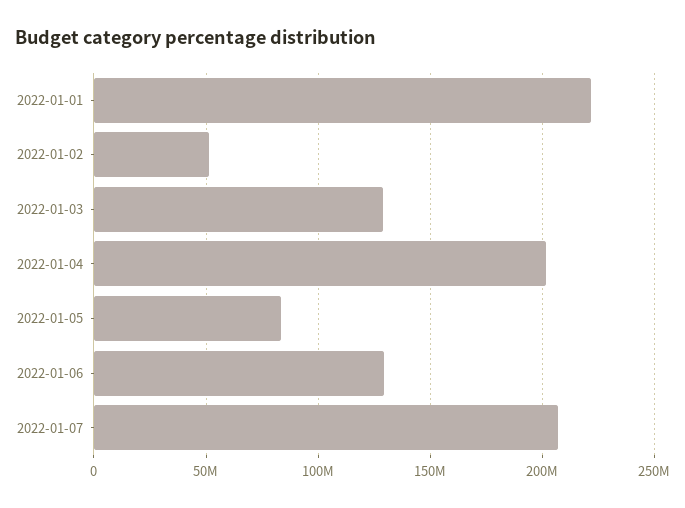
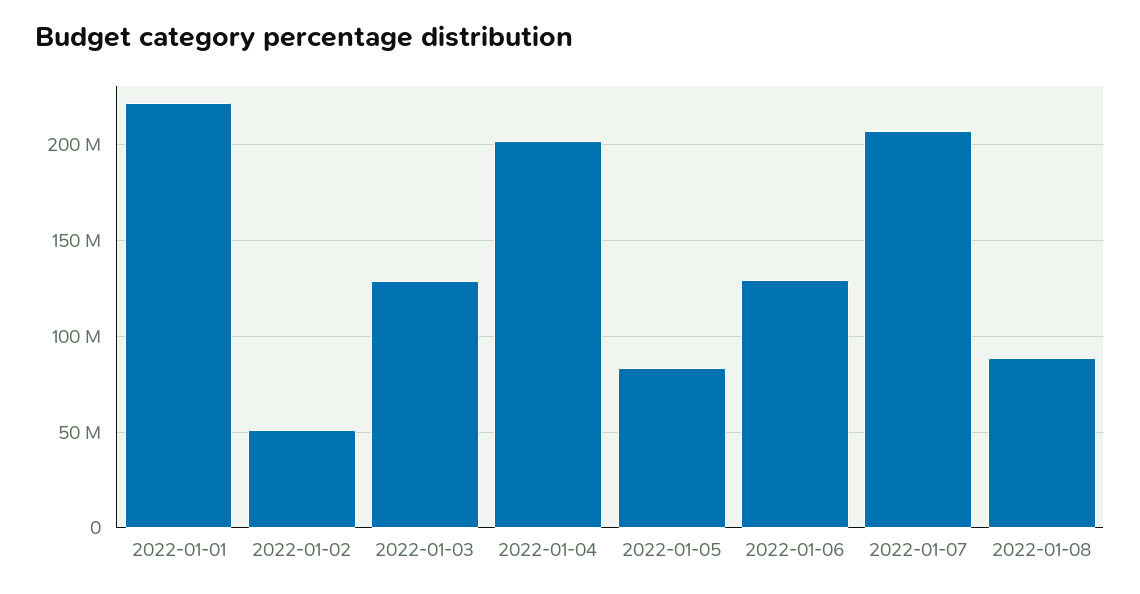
2022-01-08: none -> 90000000

